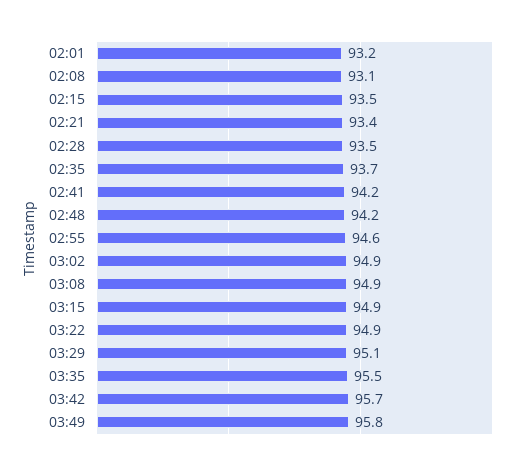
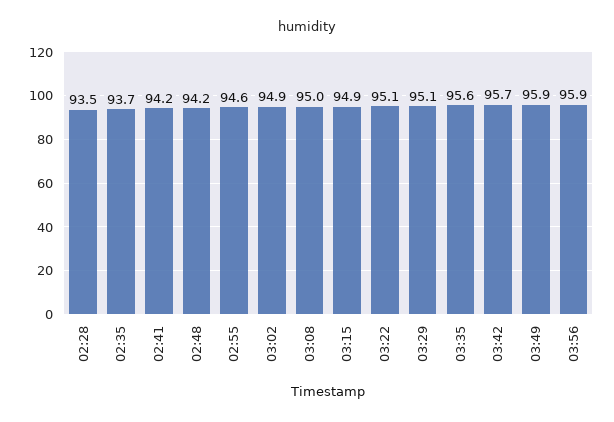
02:01: 93.2 -> none
02:08: 93.1 -> none
02:15: 93.5 -> none
02:21: 93.4 -> none
03:08: 94.9 -> 95
03:22: 94.9 -> 95.1
03:35: 95.5 -> 95.6
03:49: 95.8 -> 95.9
03:56: none -> 95.9

